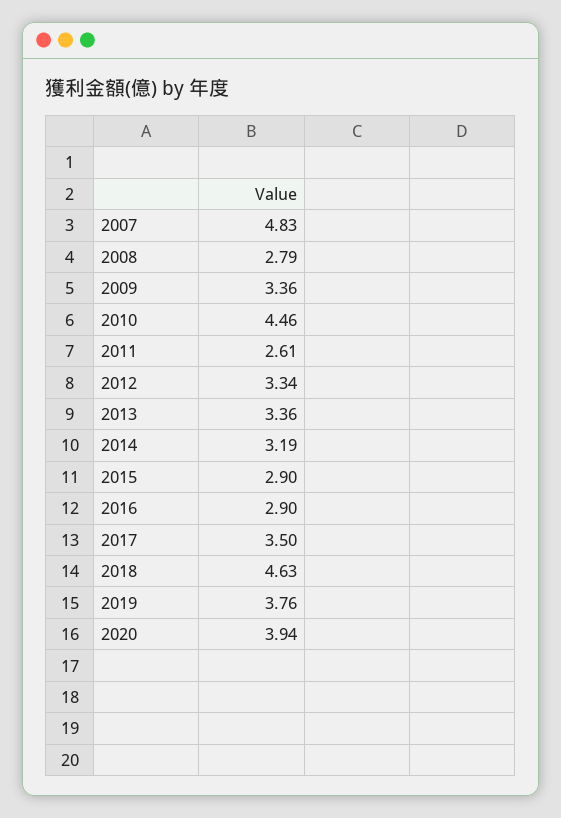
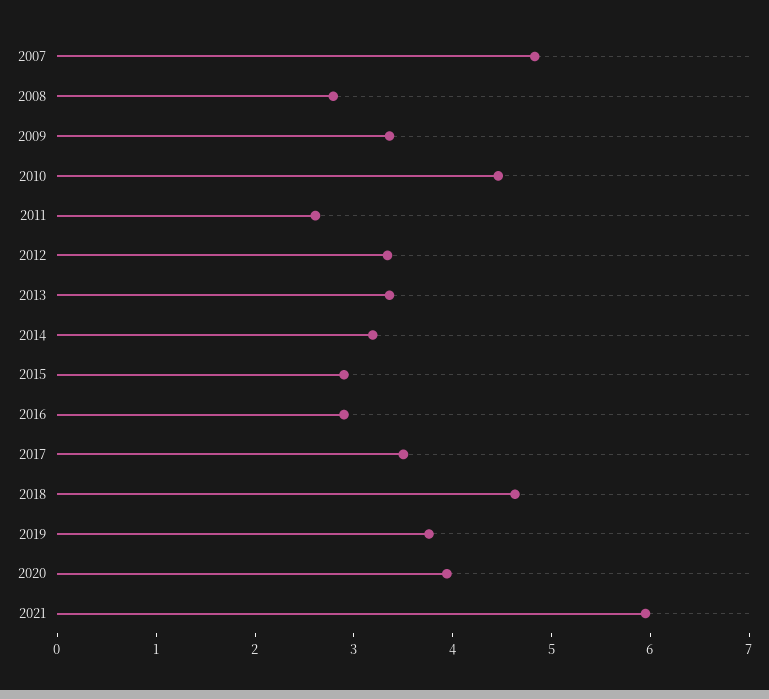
2021: none -> 6

